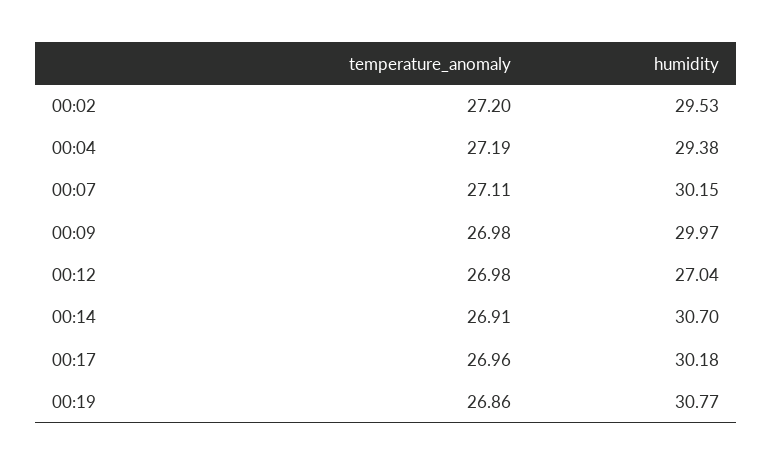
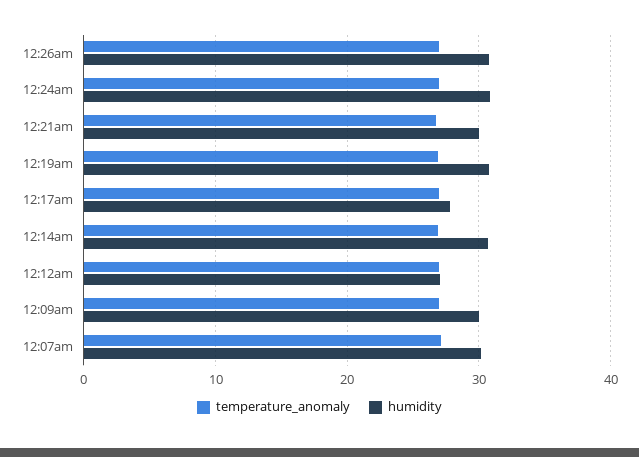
temperature_anomaly, 00:02: 27.2 -> none
humidity, 00:02: 29.53 -> none
temperature_anomaly, 00:04: 27.19 -> none
humidity, 00:04: 29.38 -> none
humidity, 00:17: 30.18 -> 28
temperature_anomaly, 12:26am: none -> 27
humidity, 12:26am: none -> 31
temperature_anomaly, 12:24am: none -> 27
humidity, 12:24am: none -> 31
temperature_anomaly, 12:21am: none -> 27
humidity, 12:21am: none -> 30

